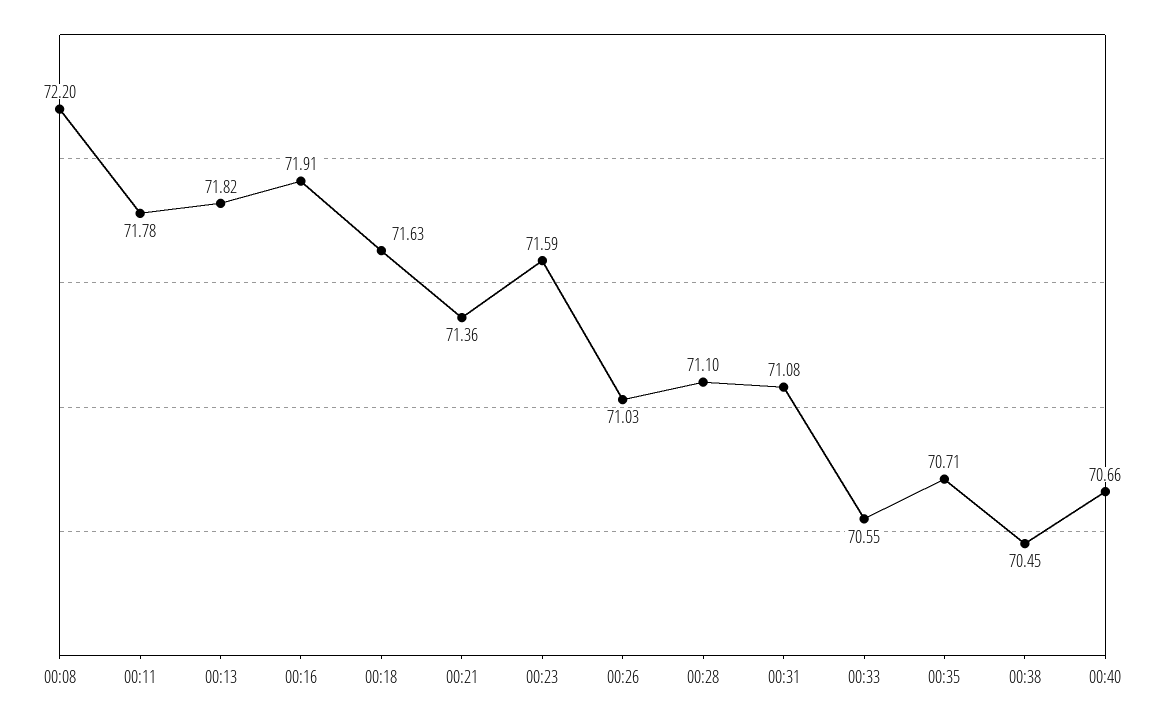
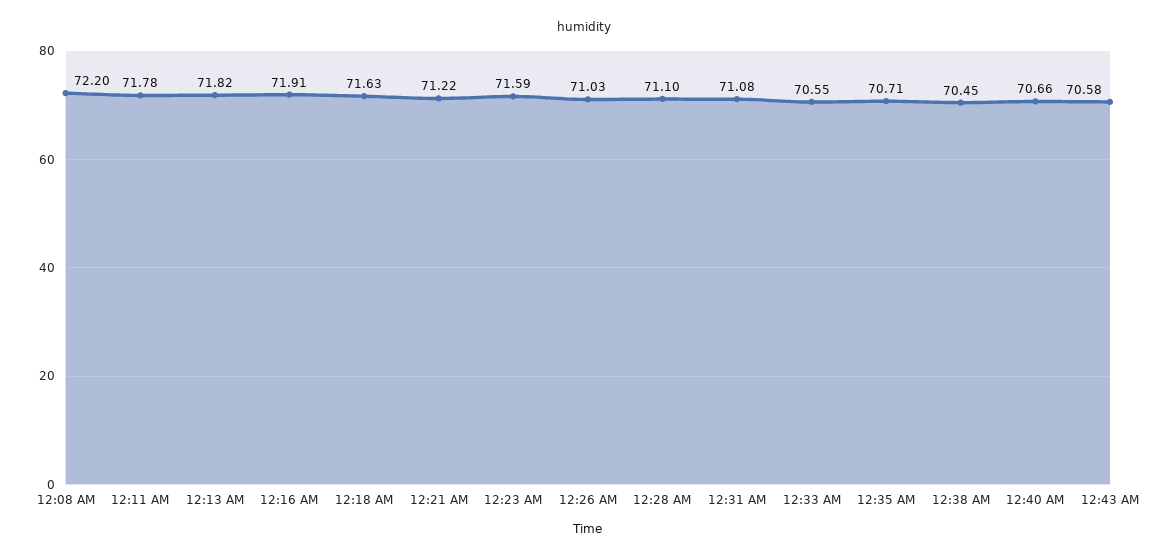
00:21: 71.36 -> 71.22
12:43 AM: none -> 70.58

